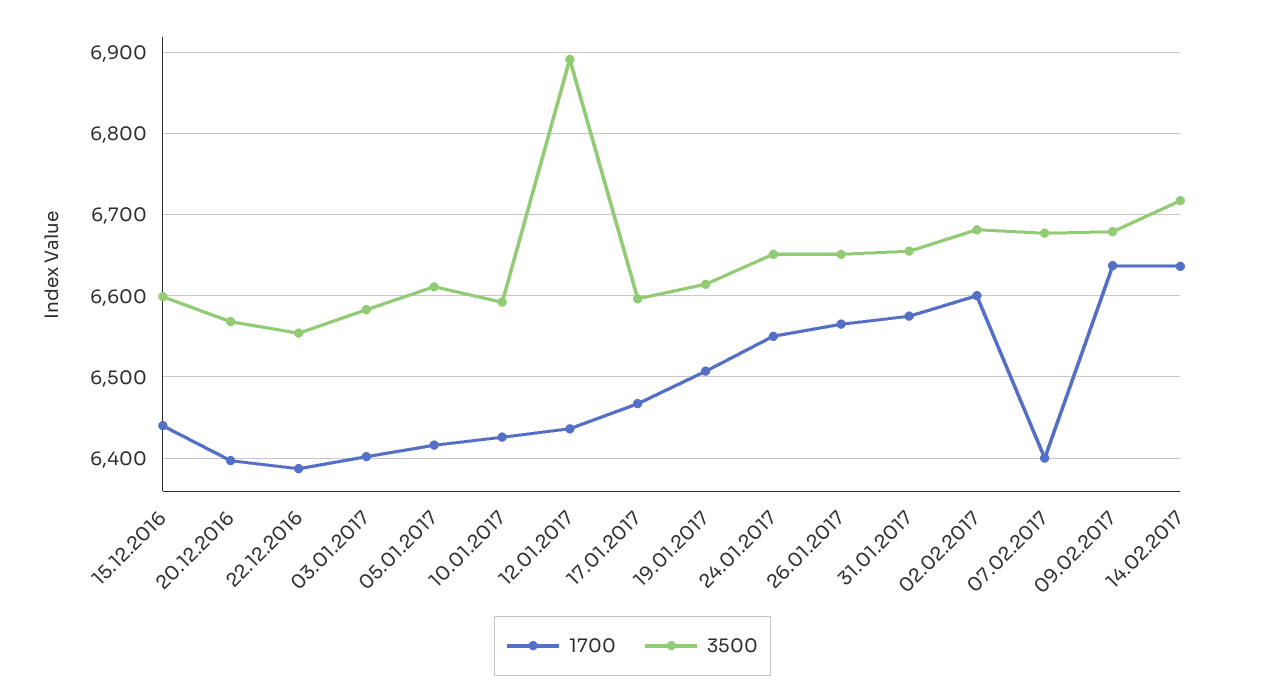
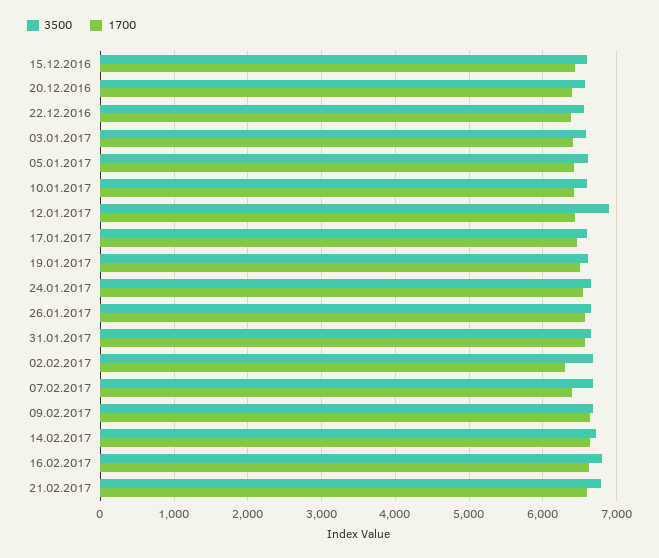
1700, 02.02.2017: 6600 -> 6300
3500, 16.02.2017: none -> 6800
1700, 16.02.2017: none -> 6600
3500, 21.02.2017: none -> 6800
1700, 21.02.2017: none -> 6600

